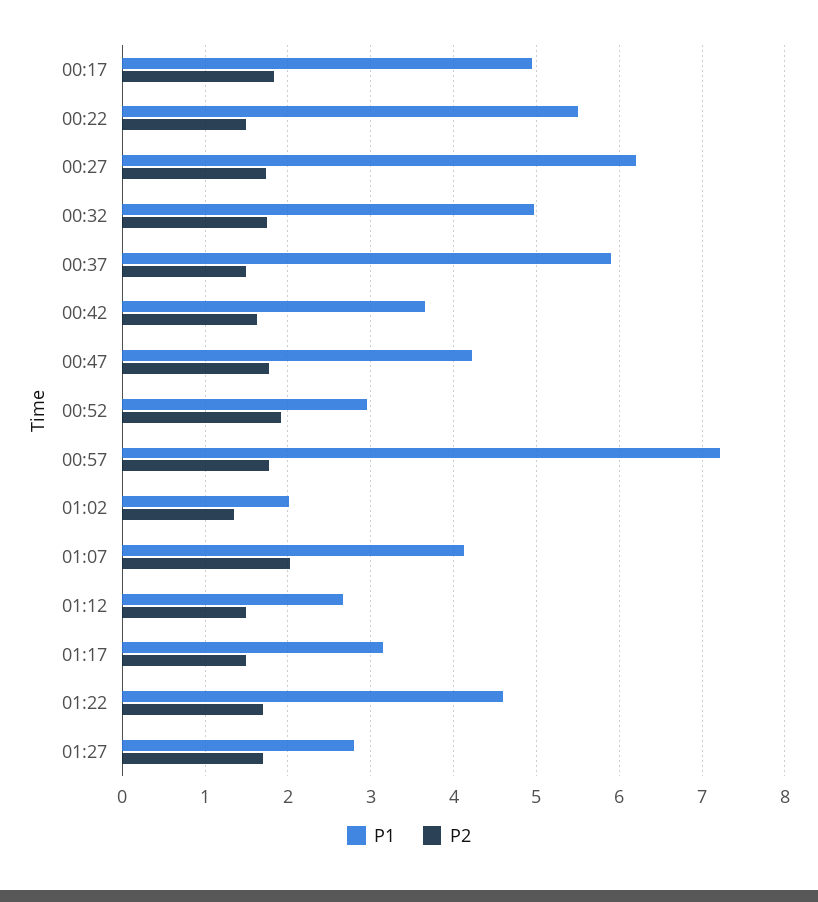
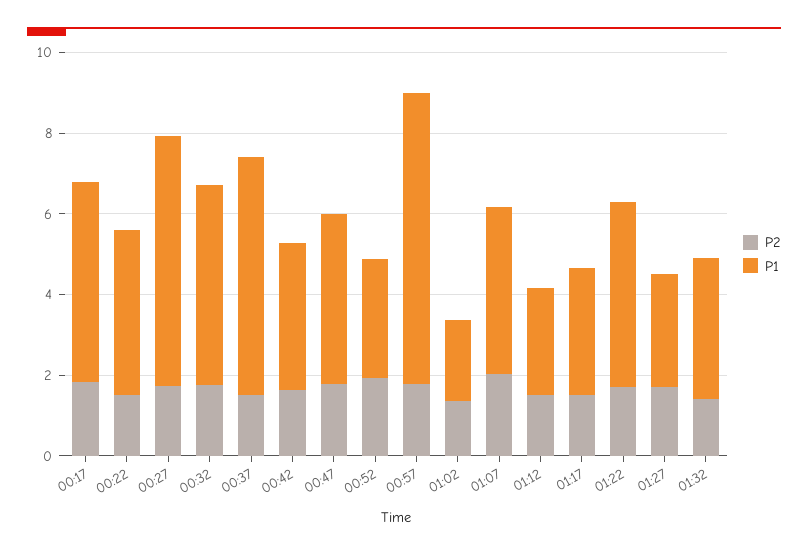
P1, 00:22: 5.5 -> 4
P2, 01:32: none -> 1.5
P1, 01:32: none -> 3.5

